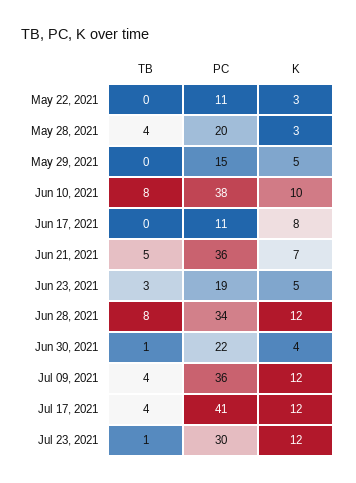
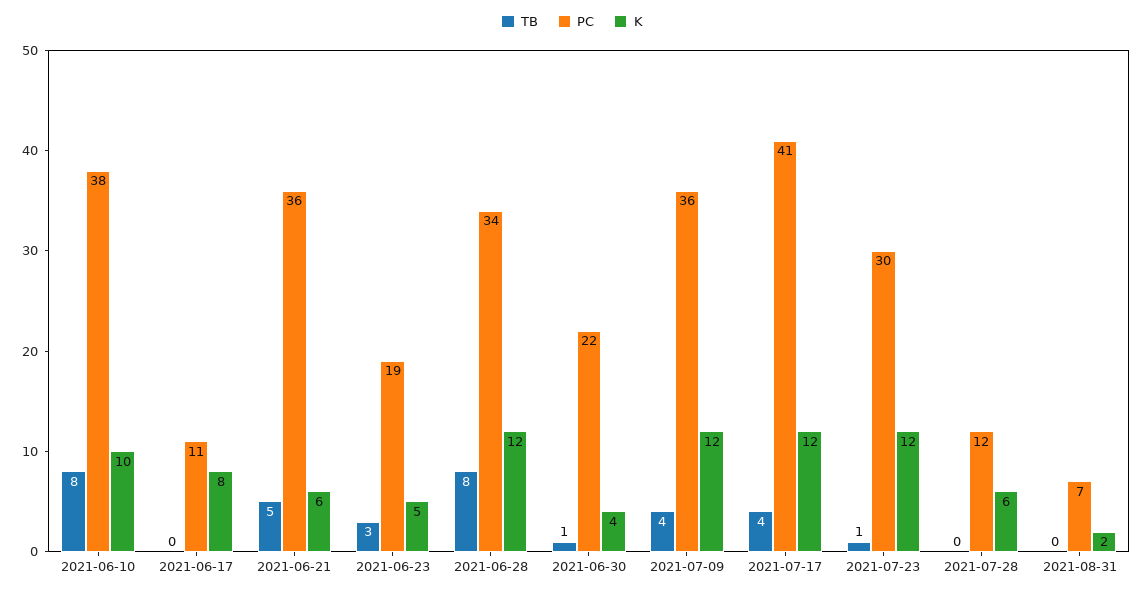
TB, May 22, 2021: 0 -> none
PC, May 22, 2021: 11 -> none
K, May 22, 2021: 3 -> none
TB, May 28, 2021: 4 -> none
PC, May 28, 2021: 20 -> none
K, May 28, 2021: 3 -> none
TB, May 29, 2021: 0 -> none
PC, May 29, 2021: 15 -> none
K, May 29, 2021: 5 -> none
K, Jun 21, 2021: 7 -> 6
TB, 2021-07-28: none -> 0
PC, 2021-07-28: none -> 12
K, 2021-07-28: none -> 6
TB, 2021-08-31: none -> 0
PC, 2021-08-31: none -> 7
K, 2021-08-31: none -> 2

